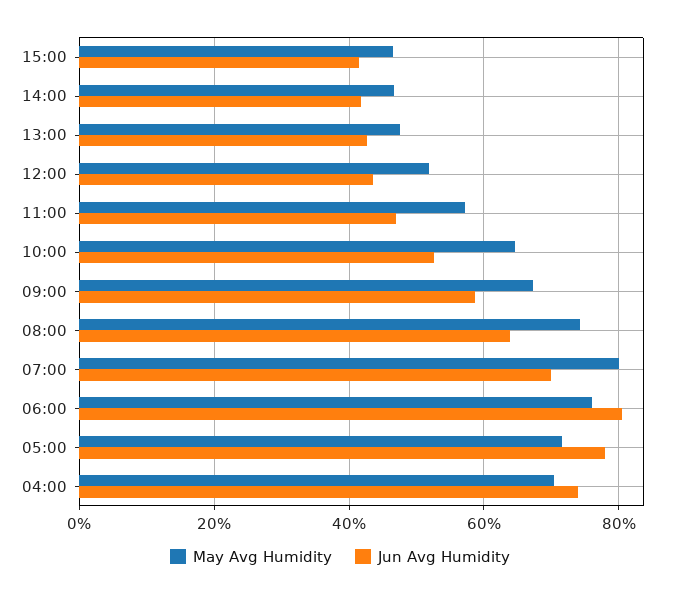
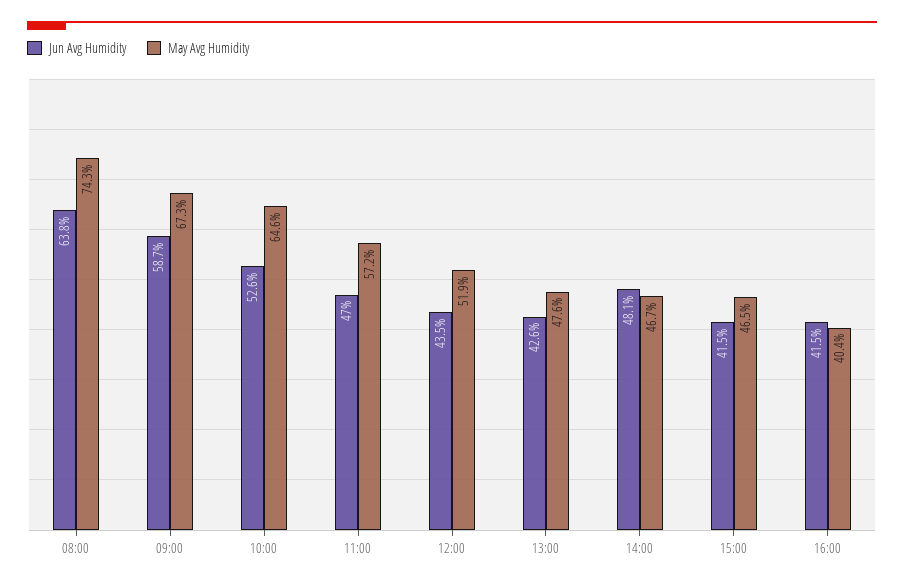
Jun Avg Humidity, 14:00: 42 -> 48.1
May Avg Humidity, 07:00: 80 -> none
Jun Avg Humidity, 07:00: 70 -> none
May Avg Humidity, 06:00: 76 -> none
Jun Avg Humidity, 06:00: 80 -> none
May Avg Humidity, 05:00: 72 -> none
Jun Avg Humidity, 05:00: 78 -> none
May Avg Humidity, 04:00: 70 -> none
Jun Avg Humidity, 04:00: 74 -> none
Jun Avg Humidity, 16:00: none -> 41.5
May Avg Humidity, 16:00: none -> 40.4

